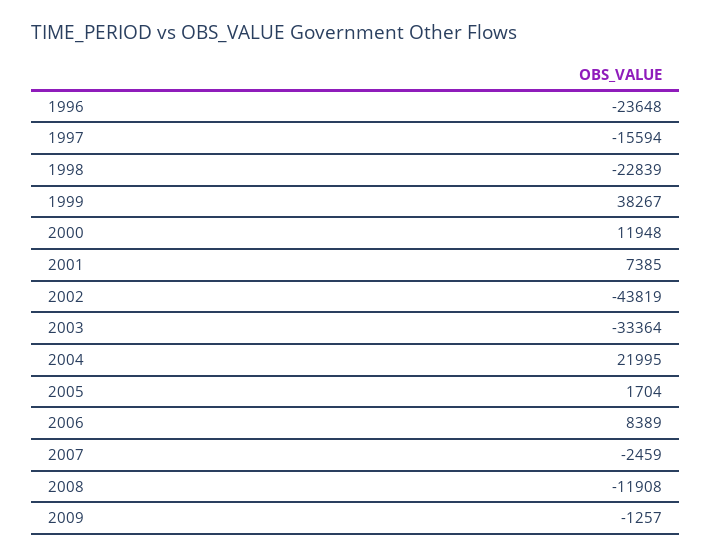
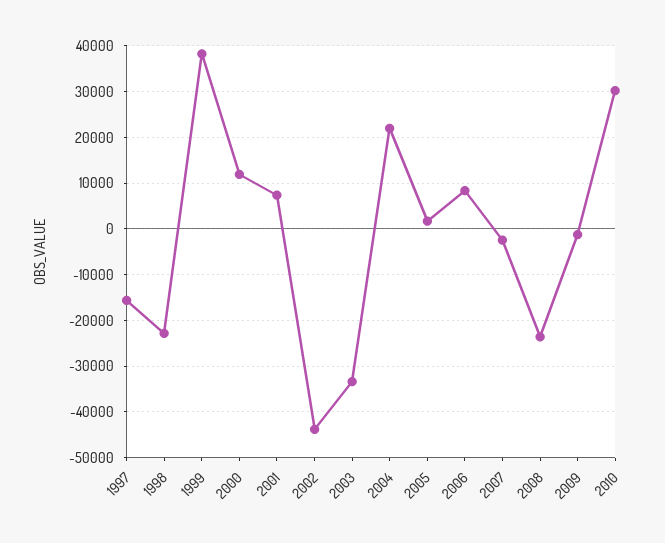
1996: -23648 -> none
2008: -11908 -> -24000
2010: none -> 30000

